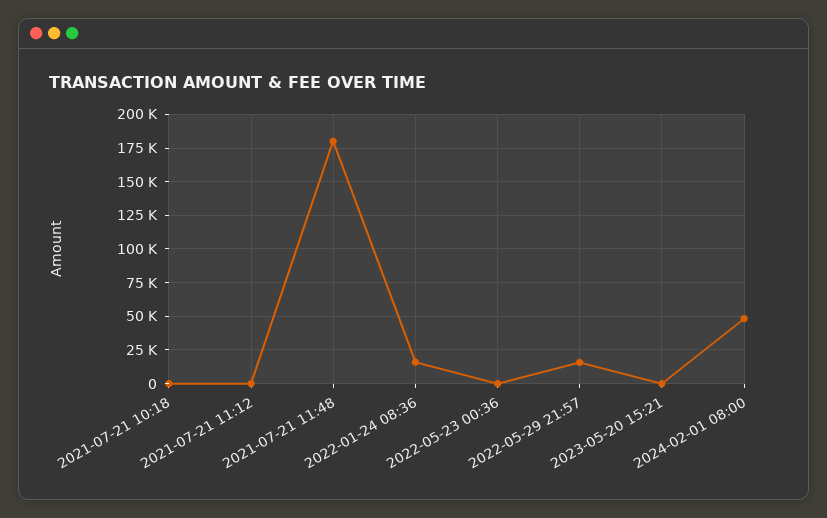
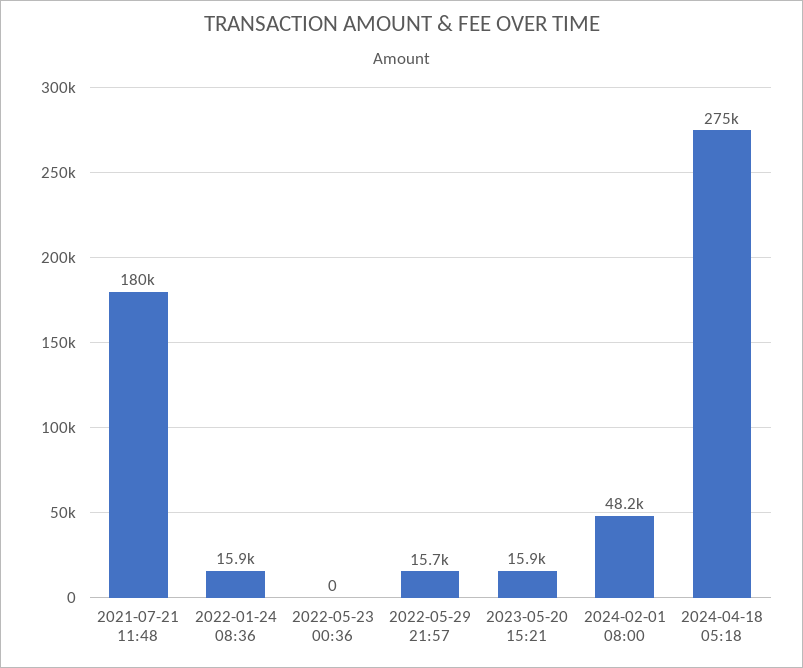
2021-07-21 10:18: 0 -> none
2021-07-21 11:12: 0 -> none
2023-05-20 15:21: 0 -> 15900
2024-04-18 05:18: none -> 275000

